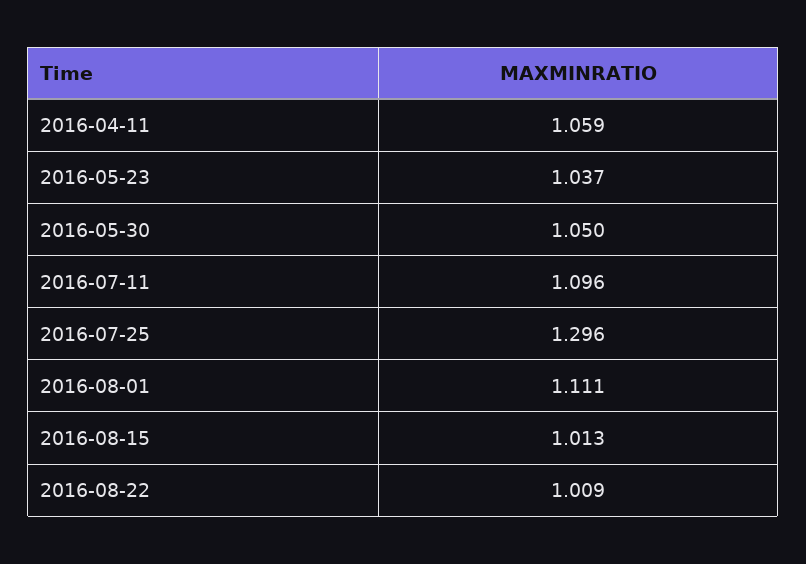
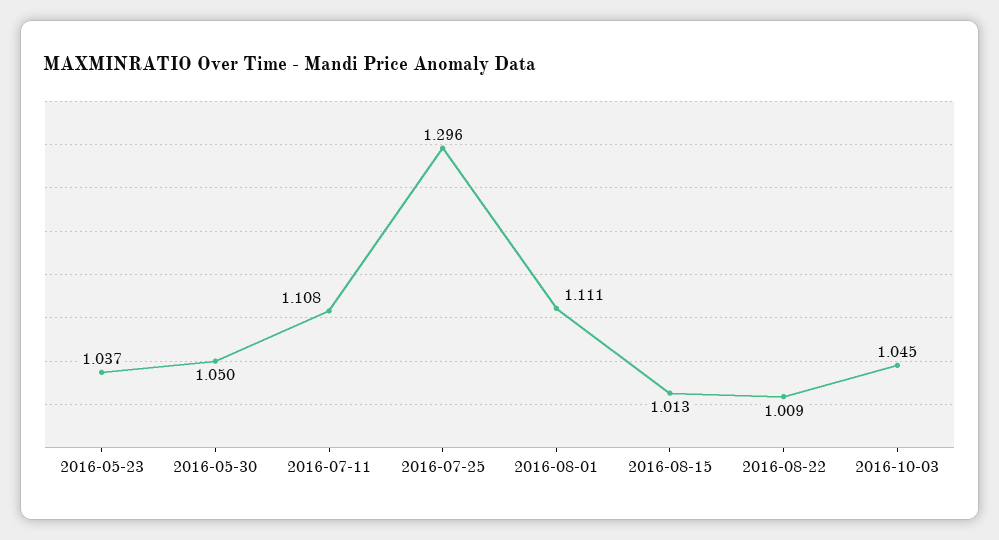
2016-04-11: 1.059 -> none
2016-07-11: 1.096 -> 1.108
2016-10-03: none -> 1.045

